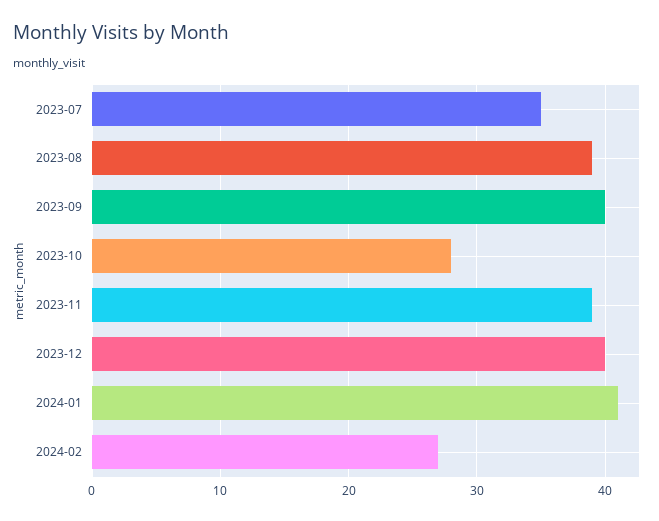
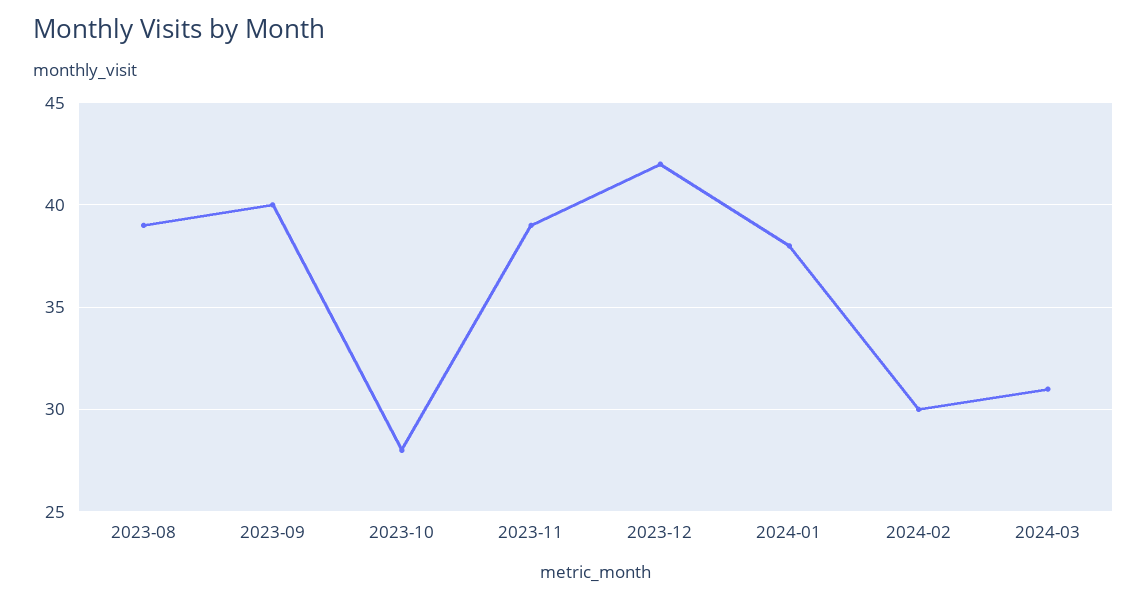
2023-07: 35 -> none
2023-12: 40 -> 42
2024-01: 41 -> 38
2024-02: 27 -> 30
2024-03: none -> 31

